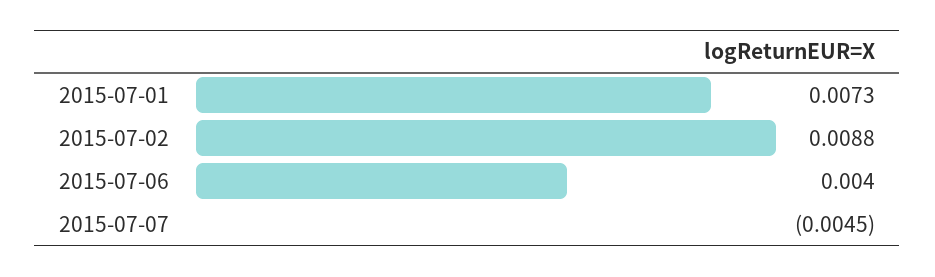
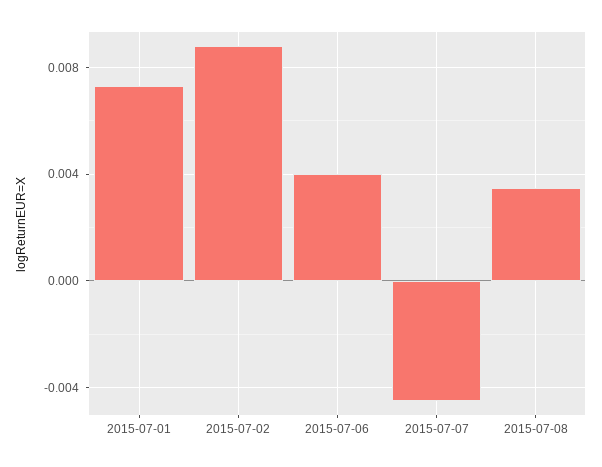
2015-07-08: none -> 0.0035

